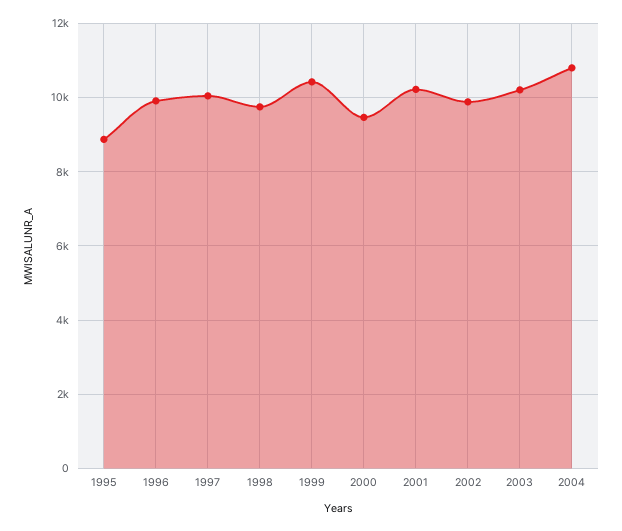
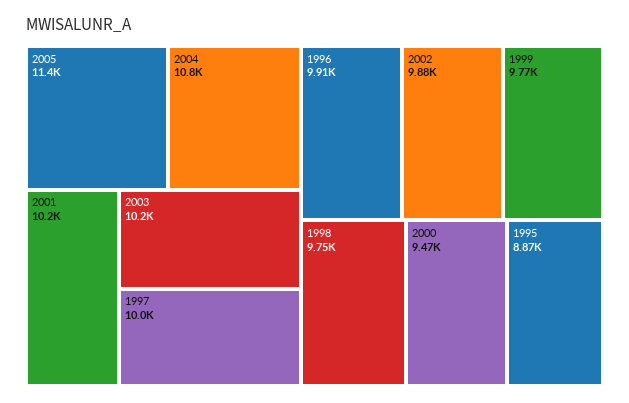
1999: 10400 -> 9770
2005: none -> 11400

